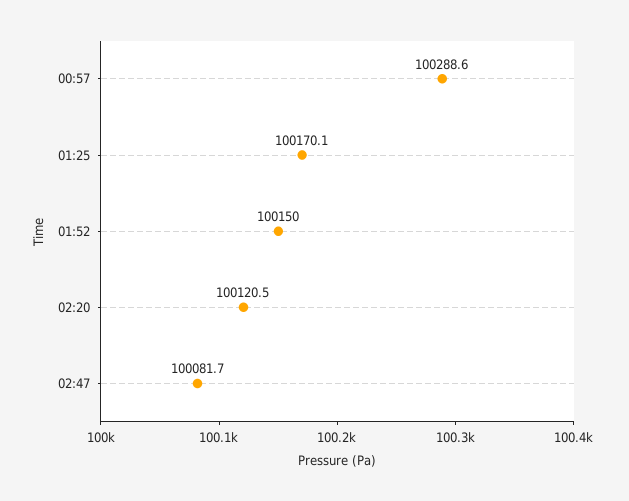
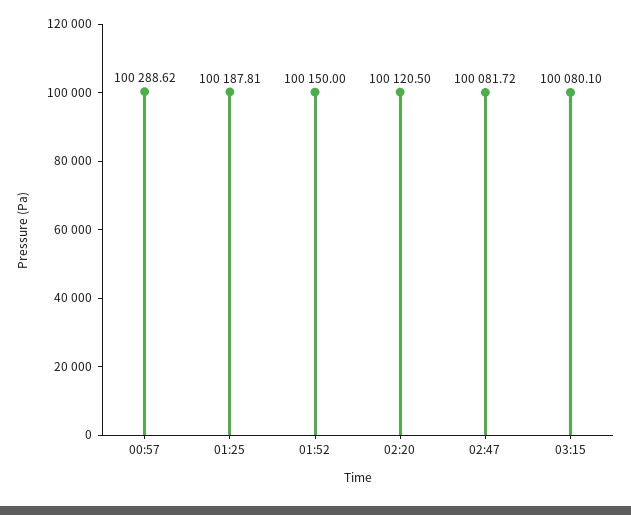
01:25: 100170.1 -> 100187.81
03:15: none -> 100080.1

